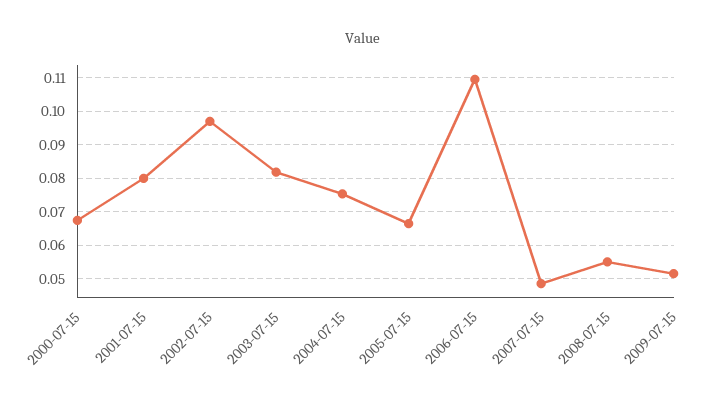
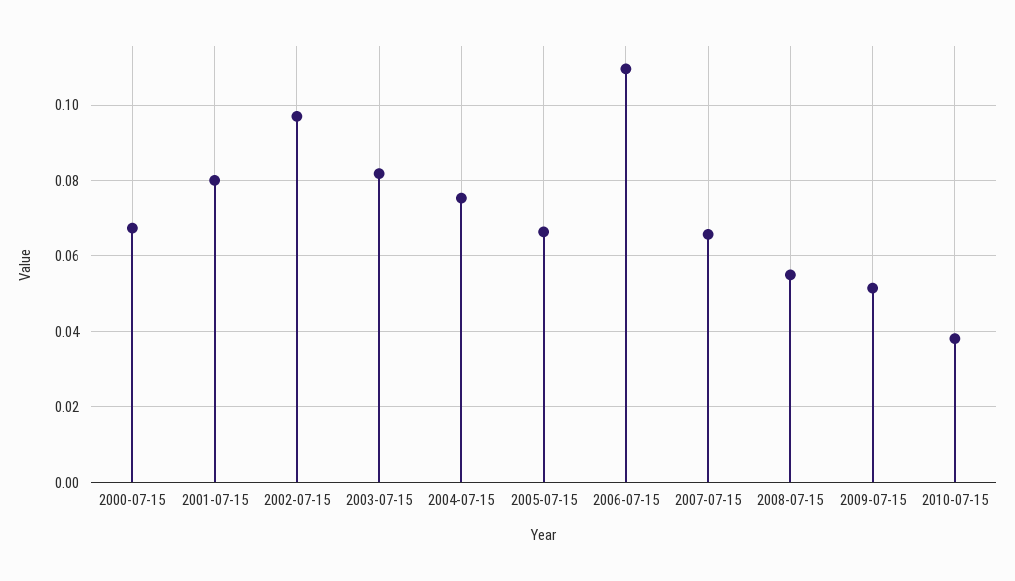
2007-07-15: 0.048 -> 0.066
2010-07-15: none -> 0.038

